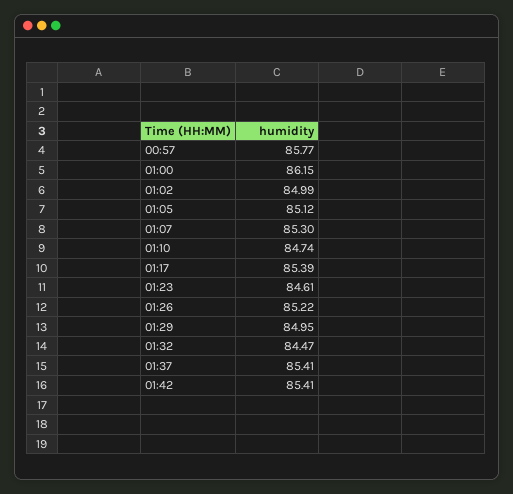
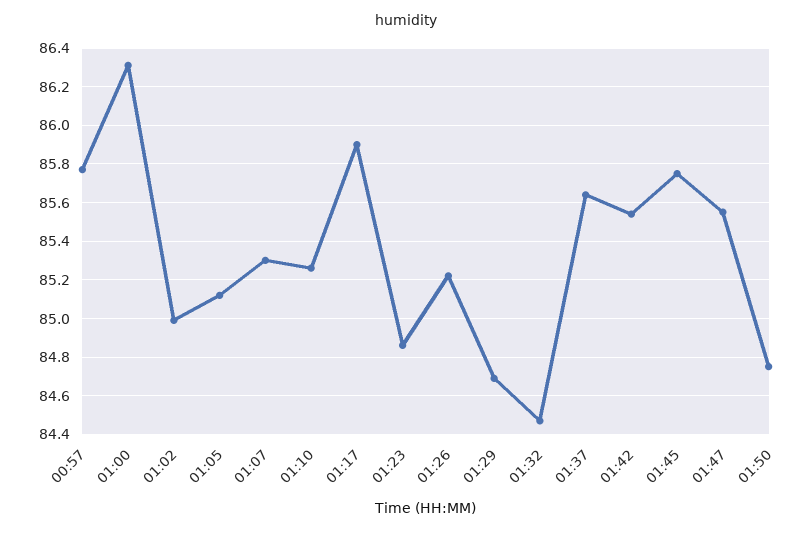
01:00: 86.15 -> 86.3
01:10: 84.74 -> 85.25
01:17: 85.39 -> 85.9
01:23: 84.61 -> 84.85
01:29: 84.95 -> 84.7
01:37: 85.41 -> 85.65
01:42: 85.41 -> 85.55
01:45: none -> 85.75
01:47: none -> 85.55
01:50: none -> 84.75

